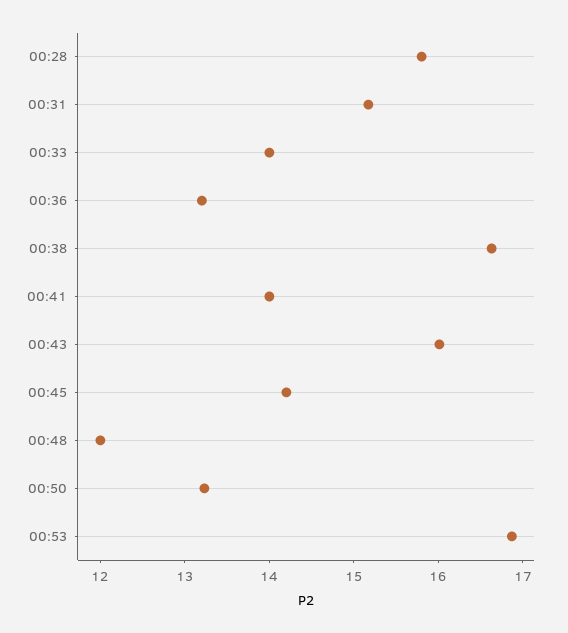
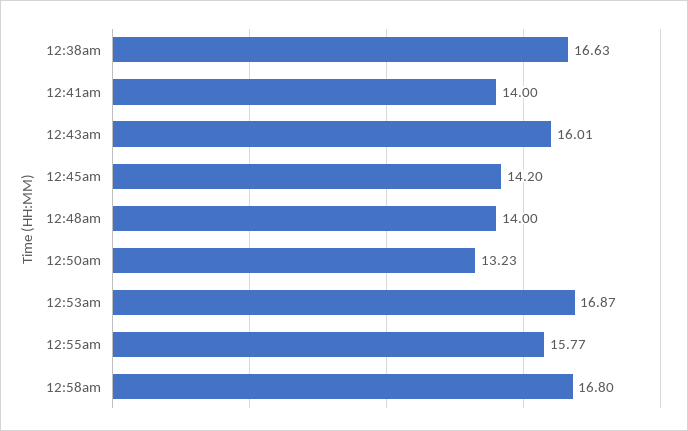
00:28: 15.8 -> none
00:31: 15.2 -> none
00:33: 14 -> none
00:36: 13.2 -> none
00:48: 12 -> 14
12:55am: none -> 15.77
12:58am: none -> 16.8

